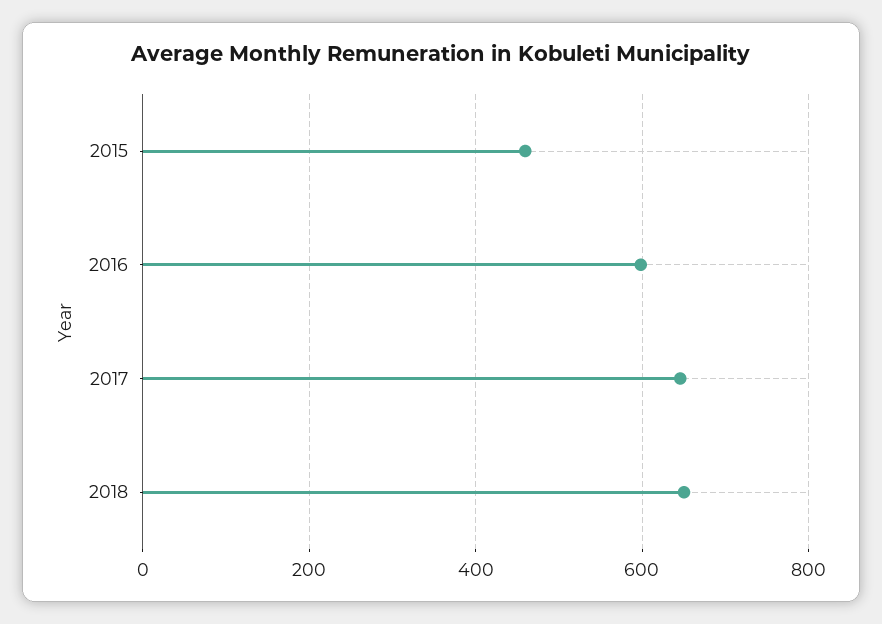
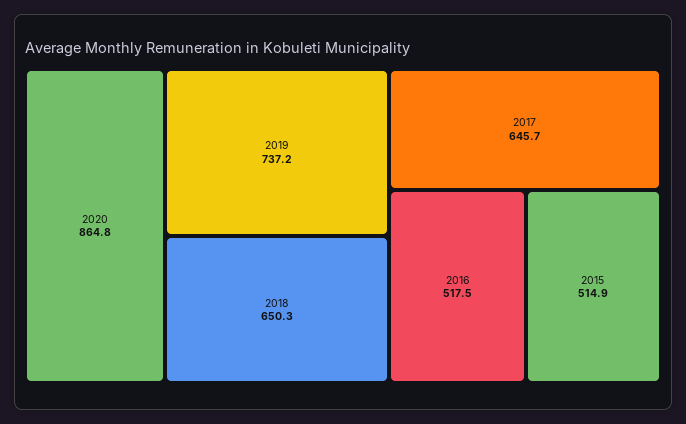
2015: 460 -> 514.9
2016: 600 -> 517.5
2020: none -> 864.8
2019: none -> 737.2

